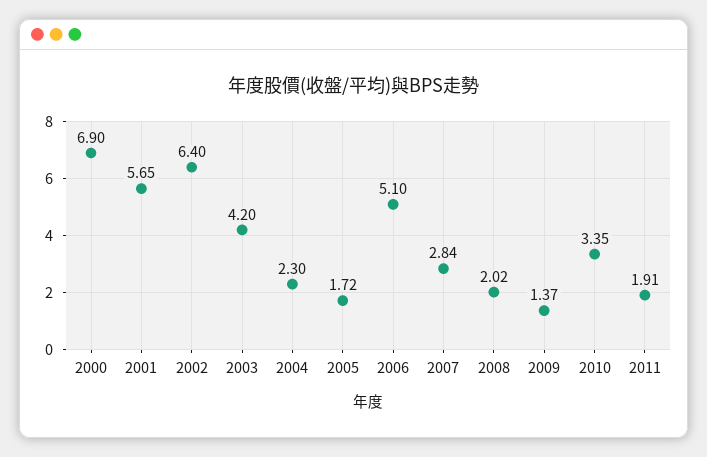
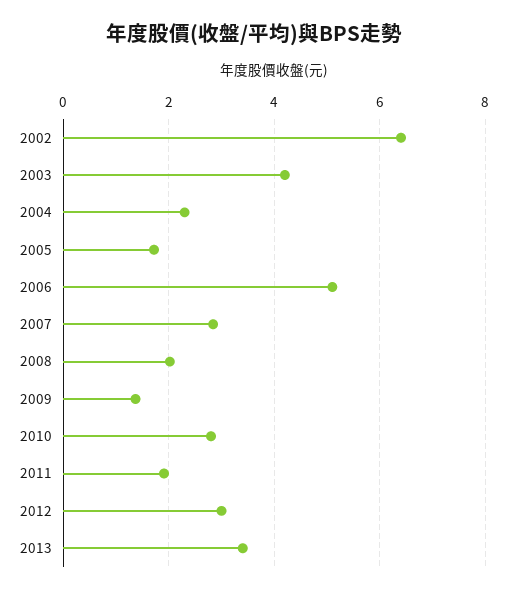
2000: 6.9 -> none
2001: 5.65 -> none
2010: 3.35 -> 2.8
2012: none -> 3
2013: none -> 3.4

